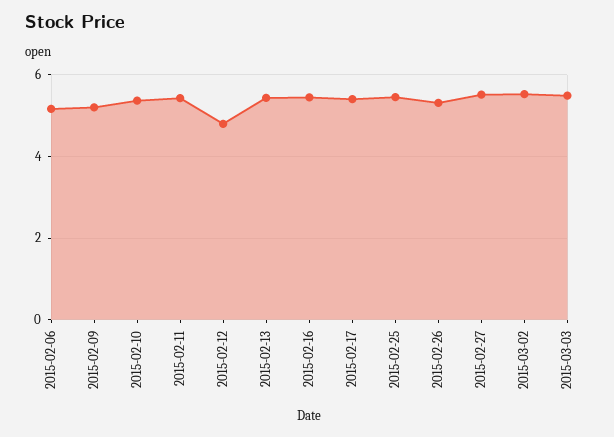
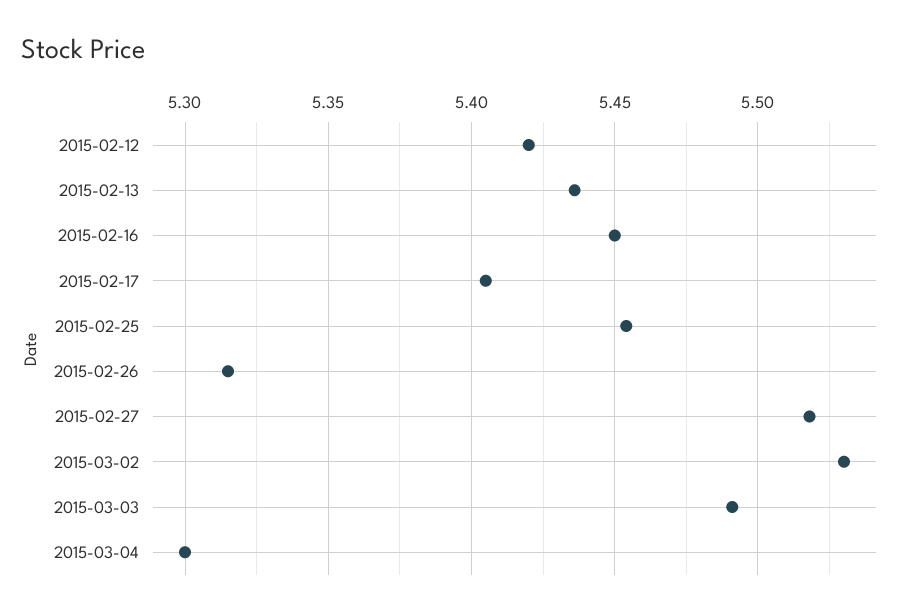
2015-02-06: 5.2 -> none
2015-02-09: 5.2 -> none
2015-02-10: 5.4 -> none
2015-02-11: 5.4 -> none
2015-02-12: 4.8 -> 5.42
2015-03-04: none -> 5.3

